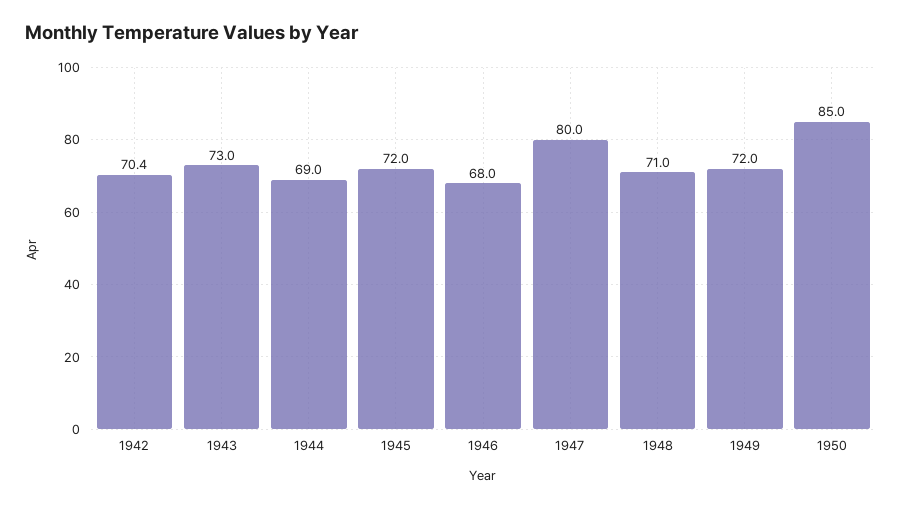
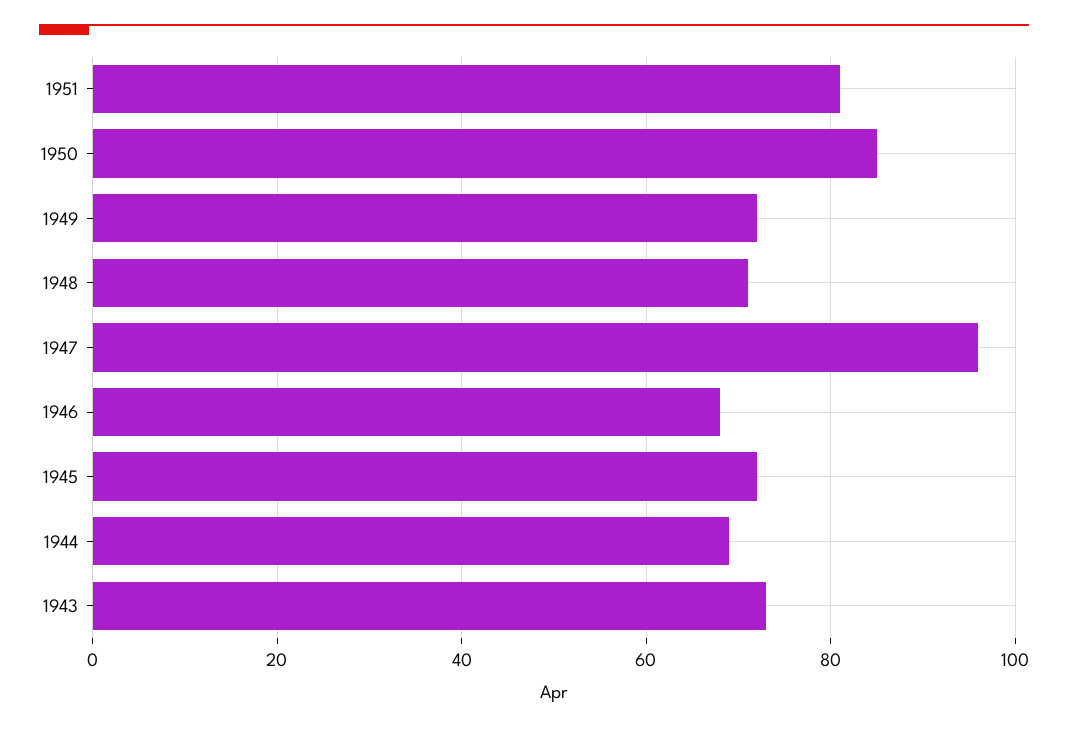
1942: 70.4 -> none
1947: 80 -> 95
1951: none -> 80

